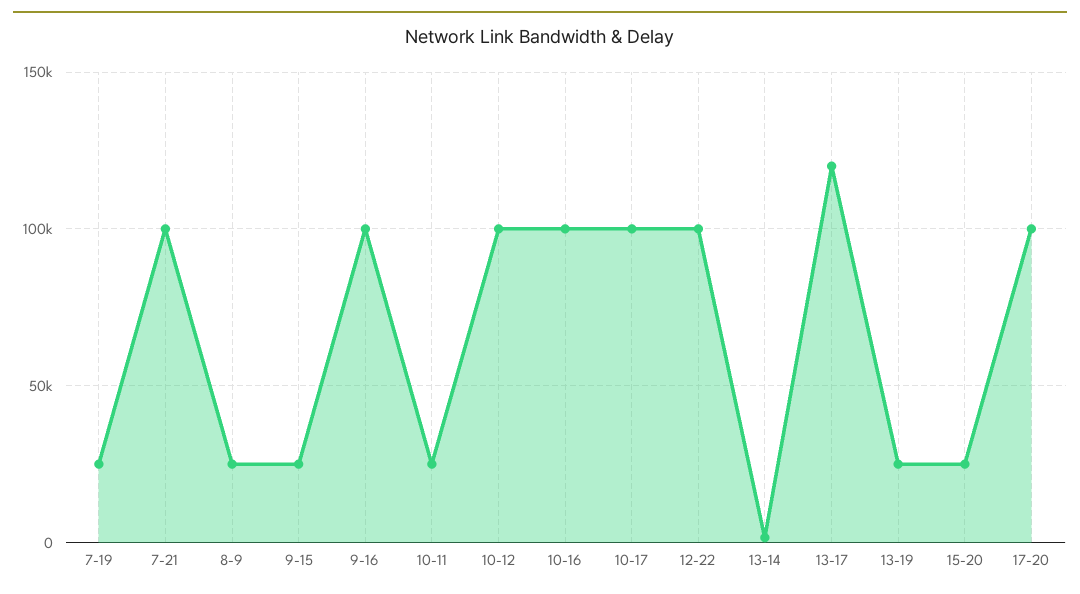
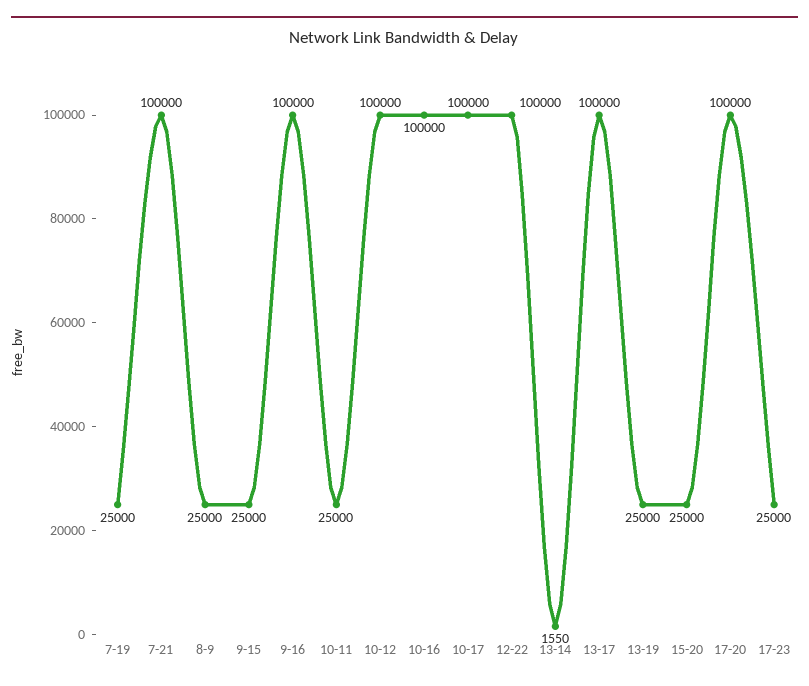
13-17: 120000 -> 100000
17-23: none -> 25000

